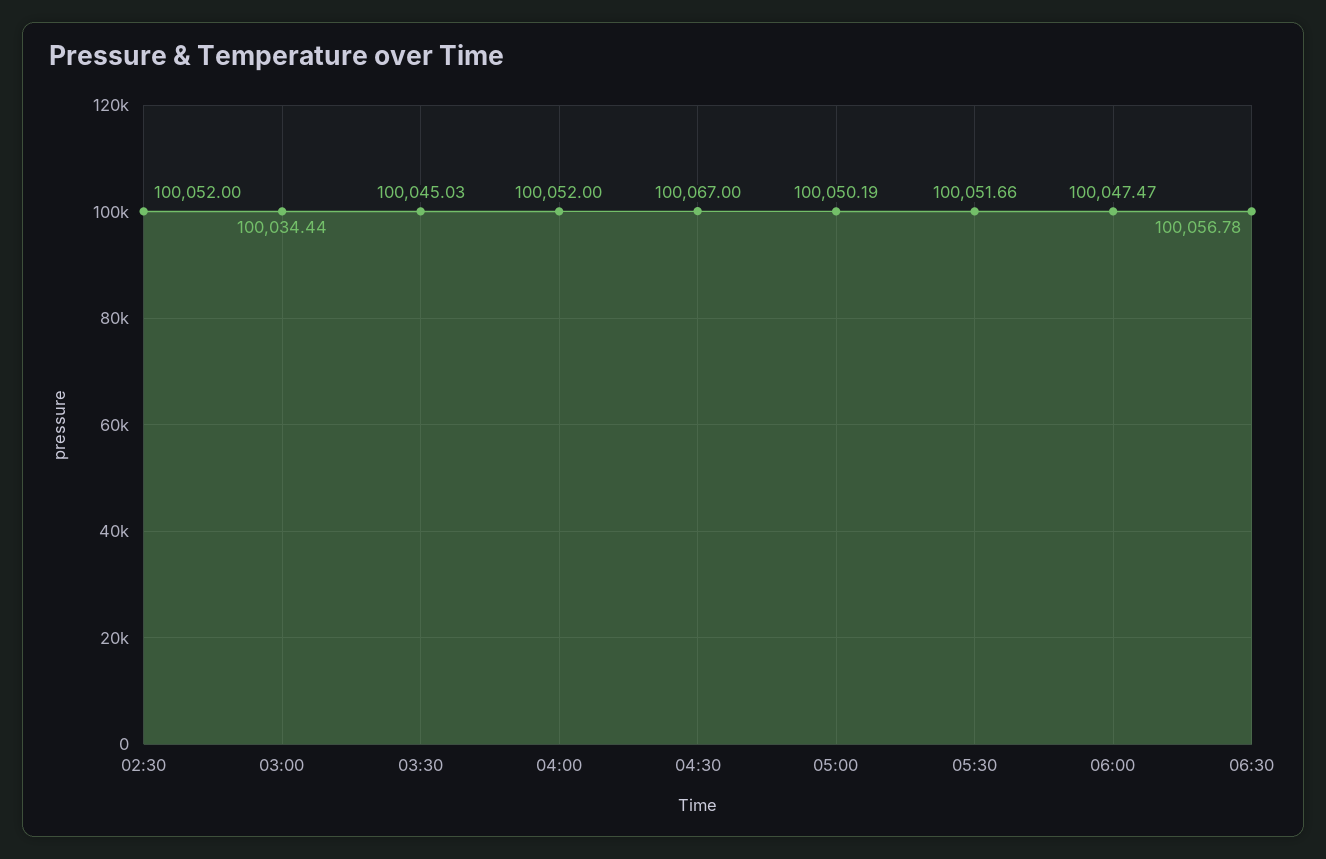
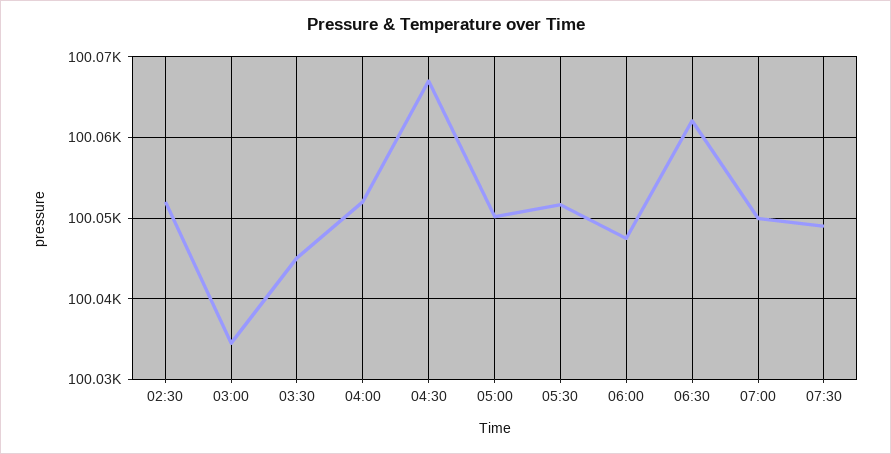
06:30: 100056.78 -> 100062
07:00: none -> 100050
07:30: none -> 100049

